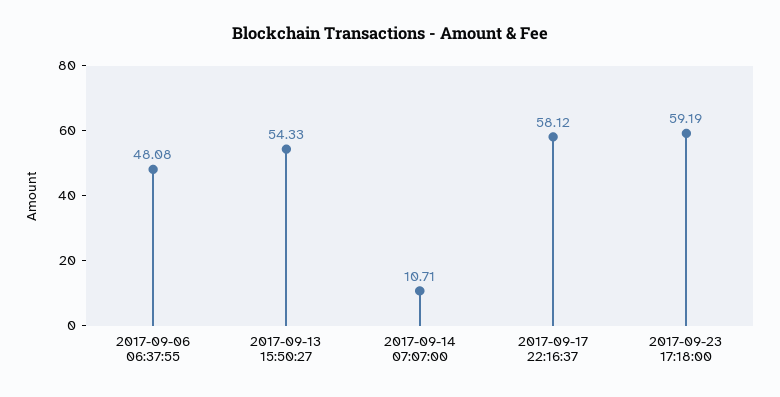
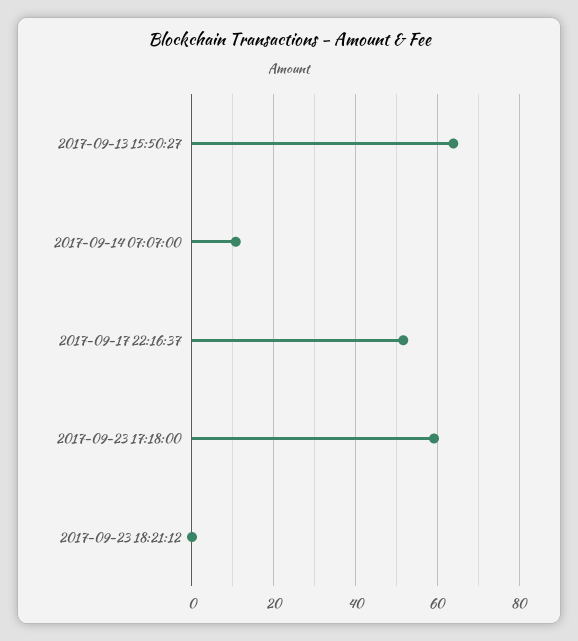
2017-09-06 06:37:55: 48.08 -> none
2017-09-13 15:50:27: 54.33 -> 64
2017-09-17 22:16:37: 58.12 -> 52
2017-09-23 18:21:12: none -> 0

